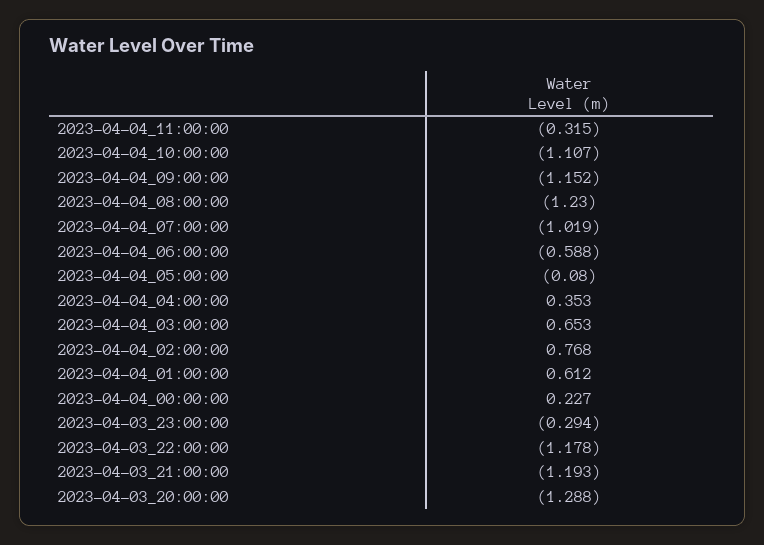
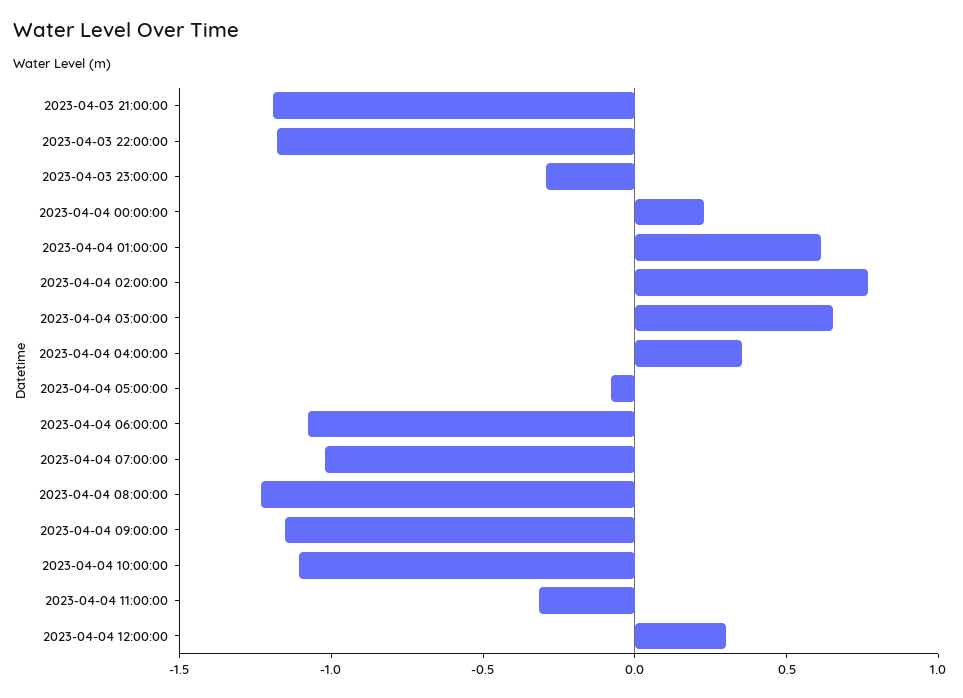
2023-04-04_06:00:00: -0.588 -> -1.1
2023-04-03_20:00:00: -1.288 -> none
2023-04-04 12:00:00: none -> 0.3

